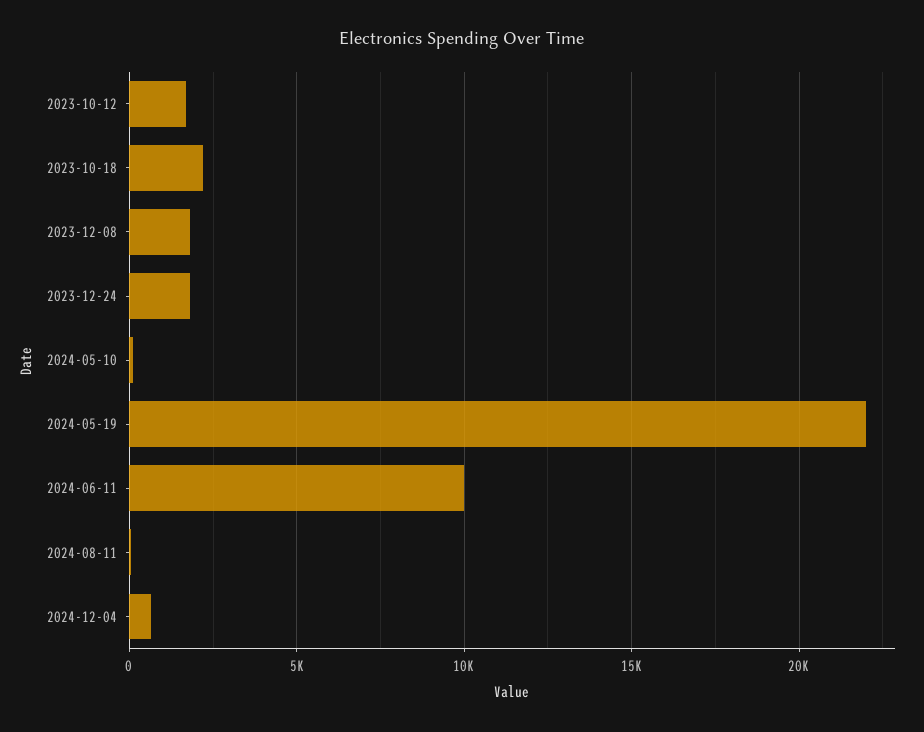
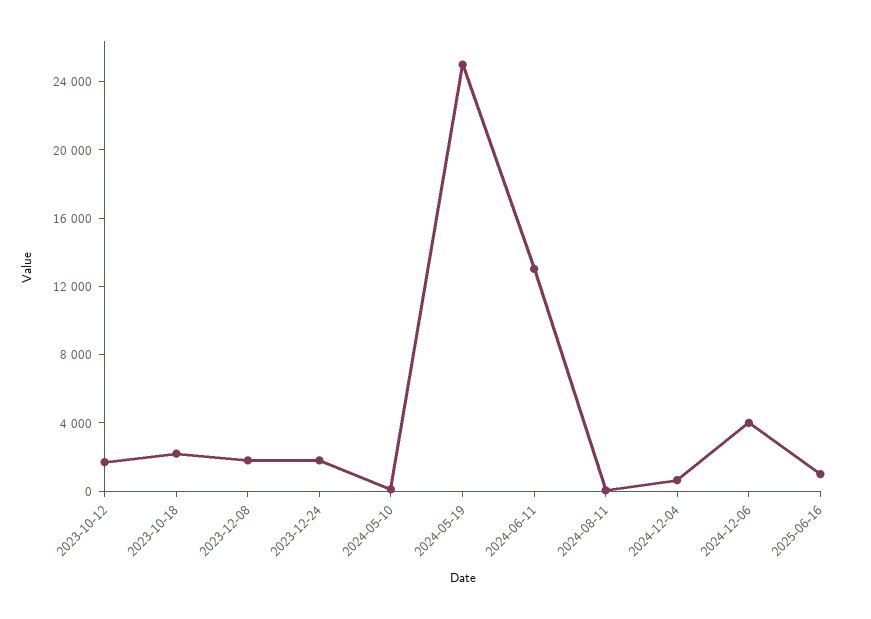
2024-05-19: 22000 -> 25000
2024-06-11: 10000 -> 13000
2024-12-06: none -> 4000
2025-06-16: none -> 1000

